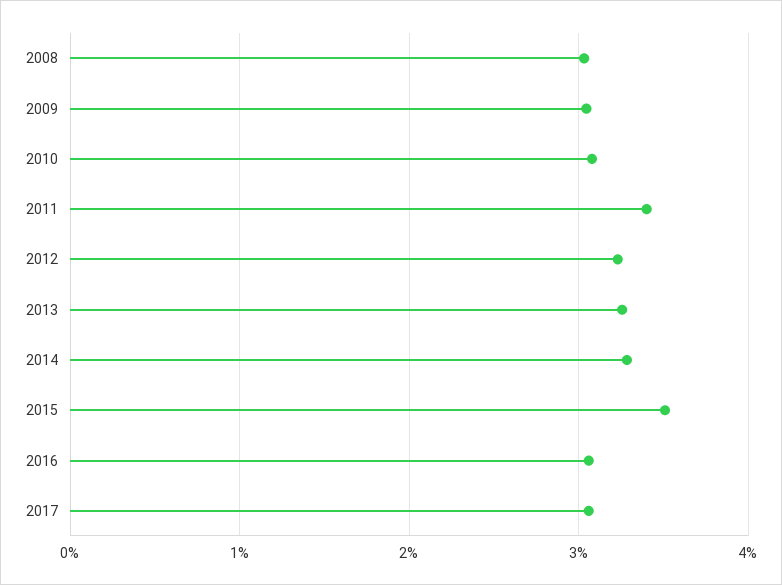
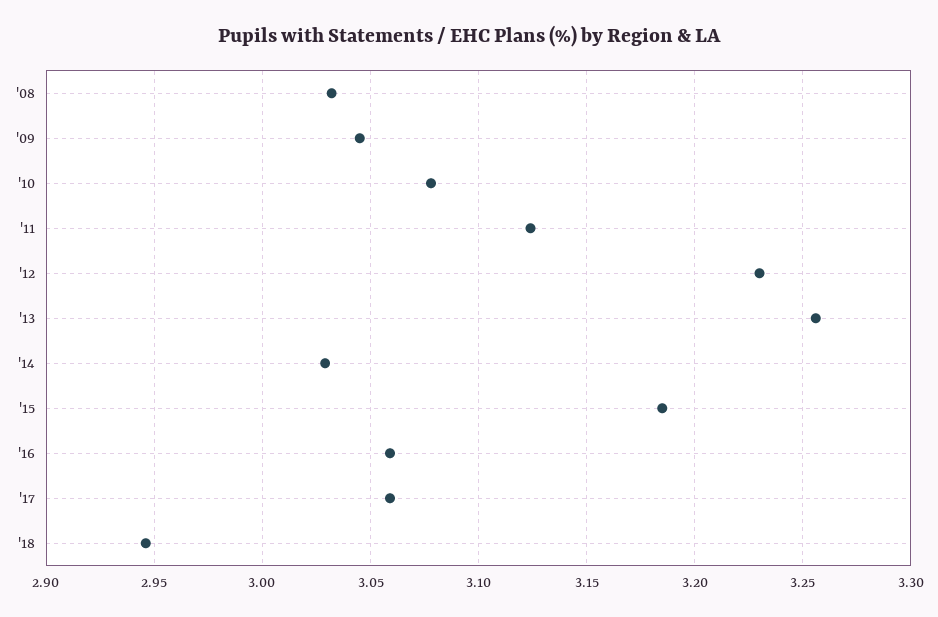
2011: 3.4 -> 3.125
2014: 3.3 -> 3.03
2015: 3.5 -> 3.185
'18: none -> 2.945

